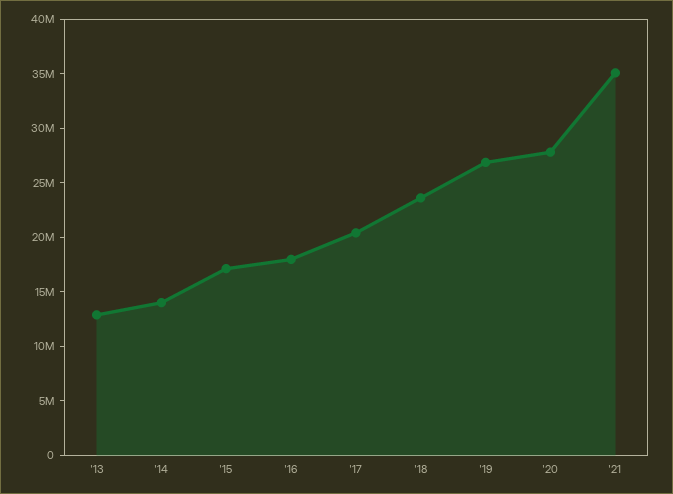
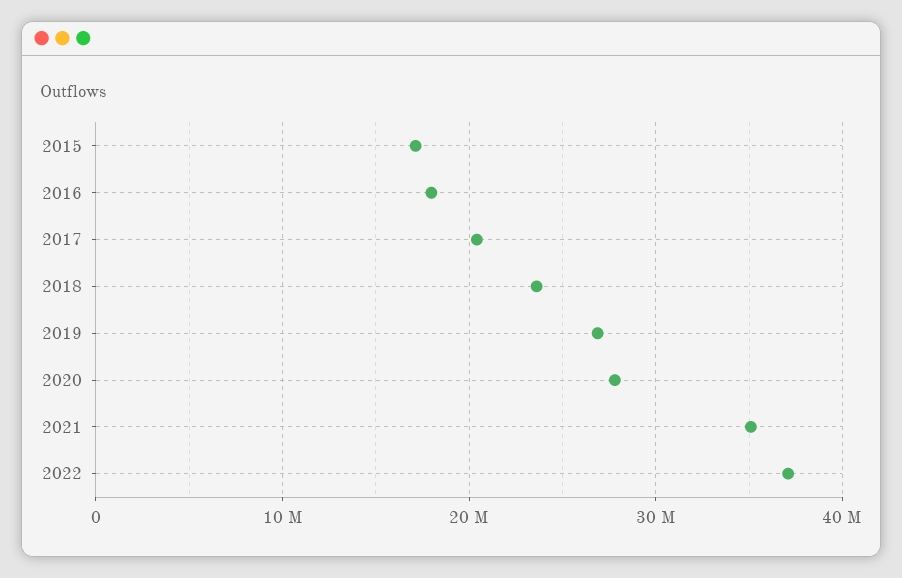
'13: 13000000 -> none
'14: 14000000 -> none
2022: none -> 37000000

